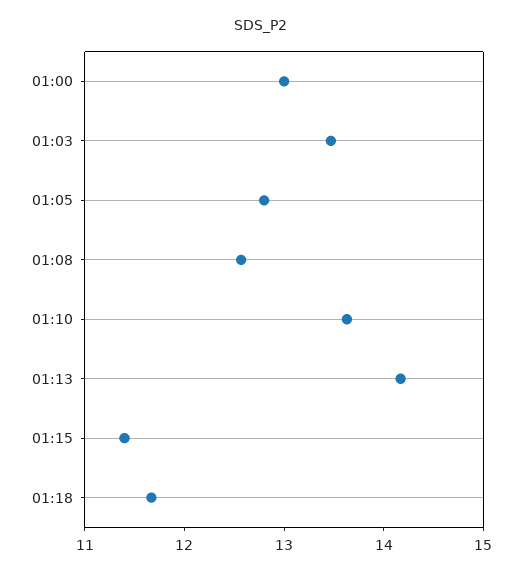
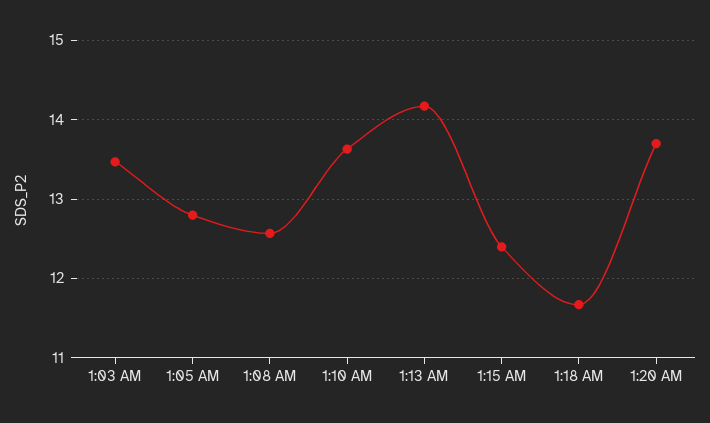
01:00: 13 -> none
01:15: 11.4 -> 12.4
1:20 AM: none -> 13.7

